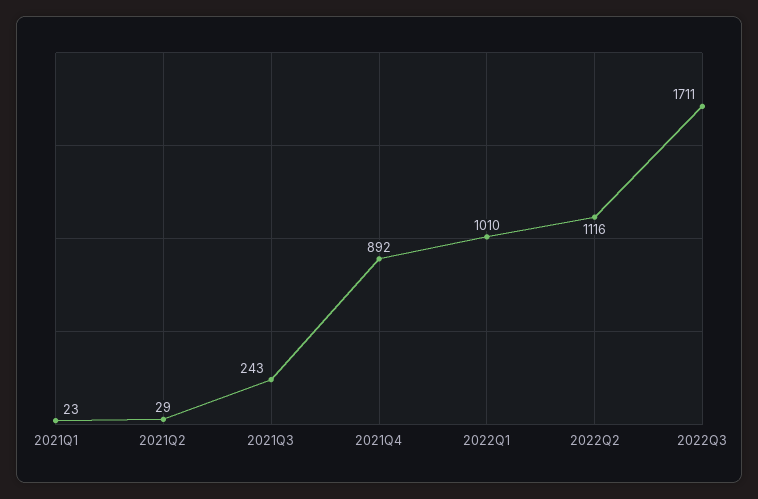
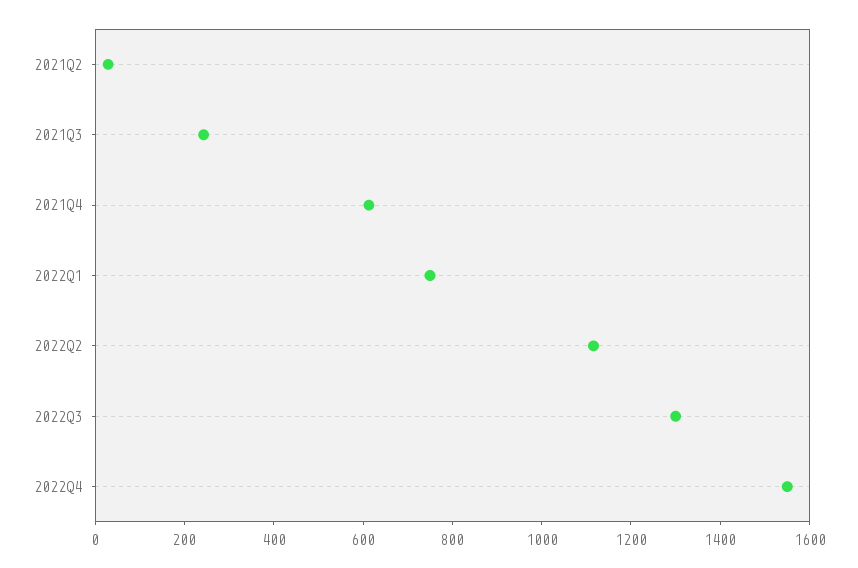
2021Q1: 23 -> none
2021Q4: 892 -> 600
2022Q1: 1010 -> 750
2022Q3: 1711 -> 1300
2022Q4: none -> 1550

